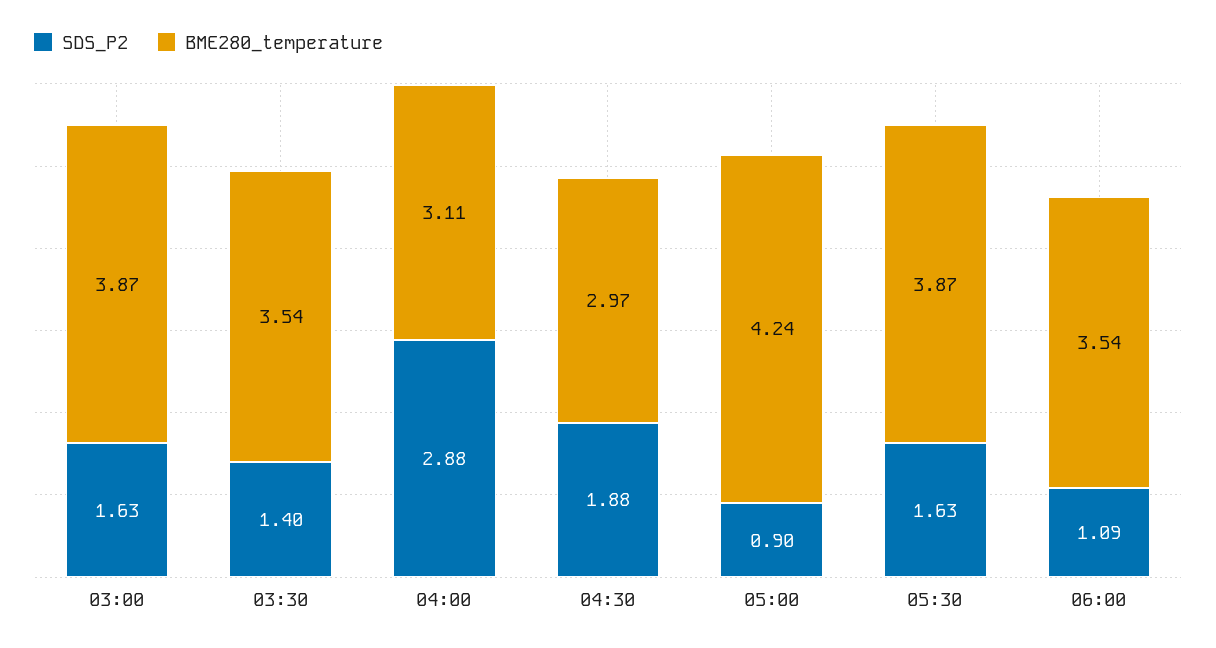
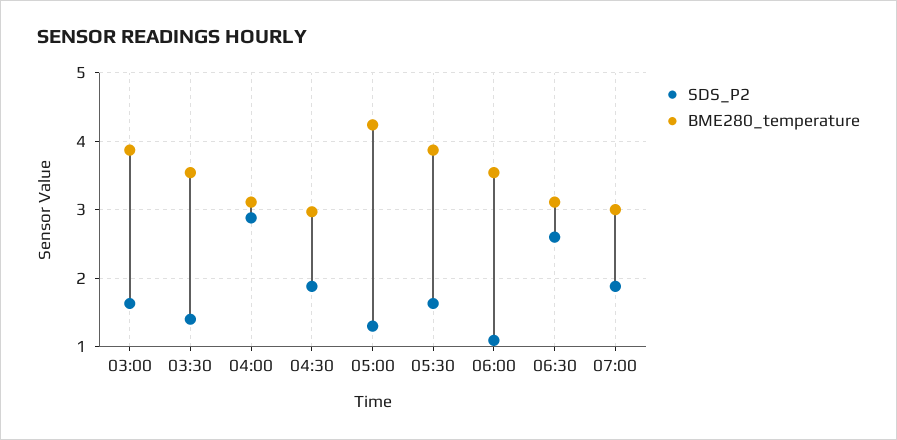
SDS_P2, 05:00: 0.9 -> 1.3
SDS_P2, 06:30: none -> 2.6
BME280_temperature, 06:30: none -> 3.1
SDS_P2, 07:00: none -> 1.9
BME280_temperature, 07:00: none -> 3

